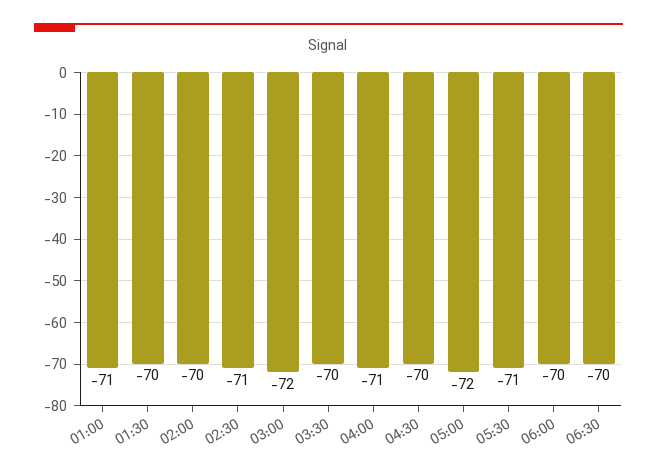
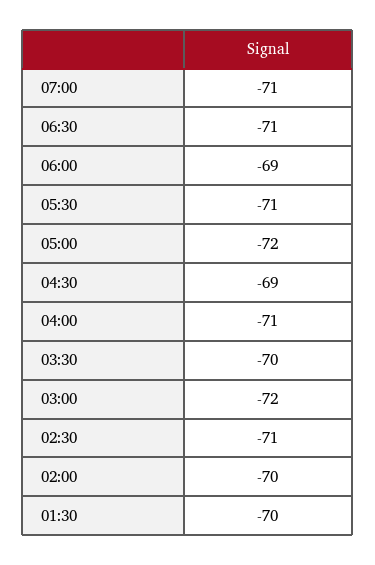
01:00: -71 -> none
04:30: -70 -> -69
06:00: -70 -> -69
06:30: -70 -> -71
07:00: none -> -71

